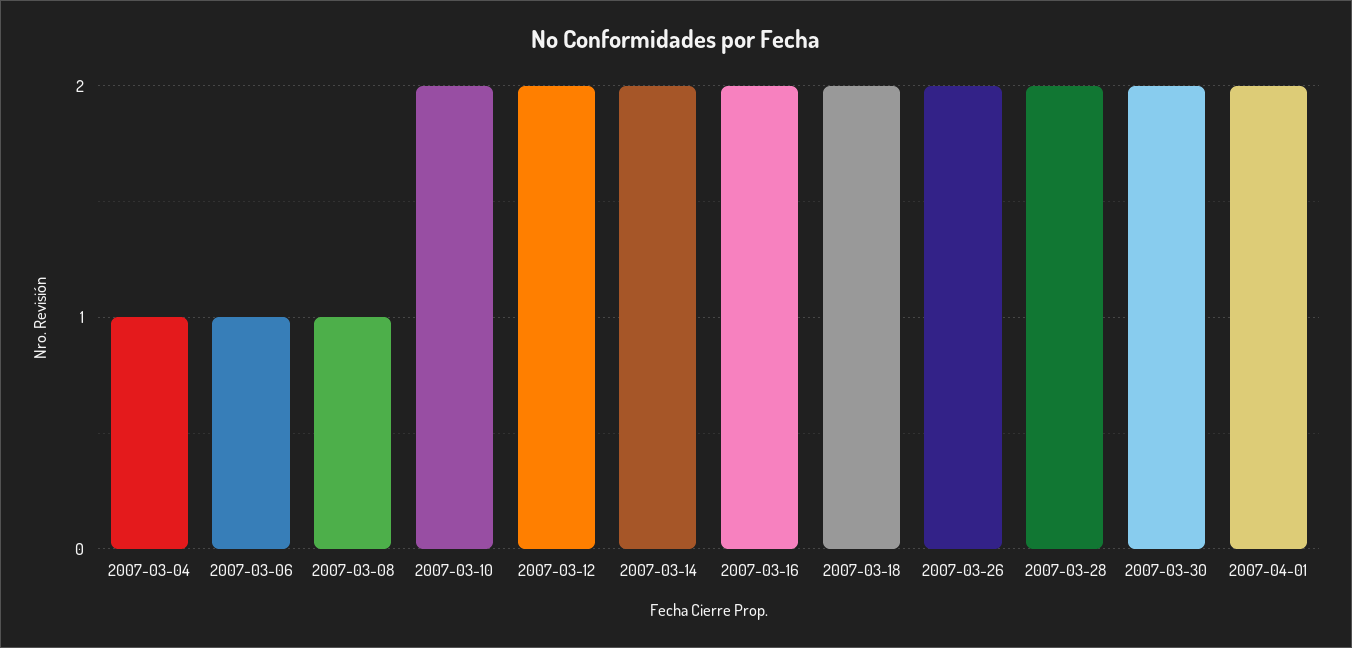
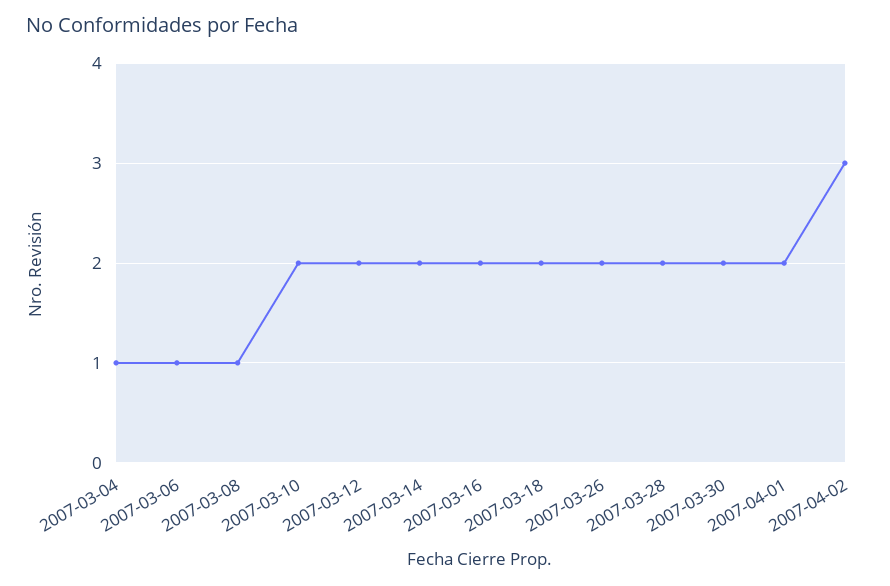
2007-04-02: none -> 3

